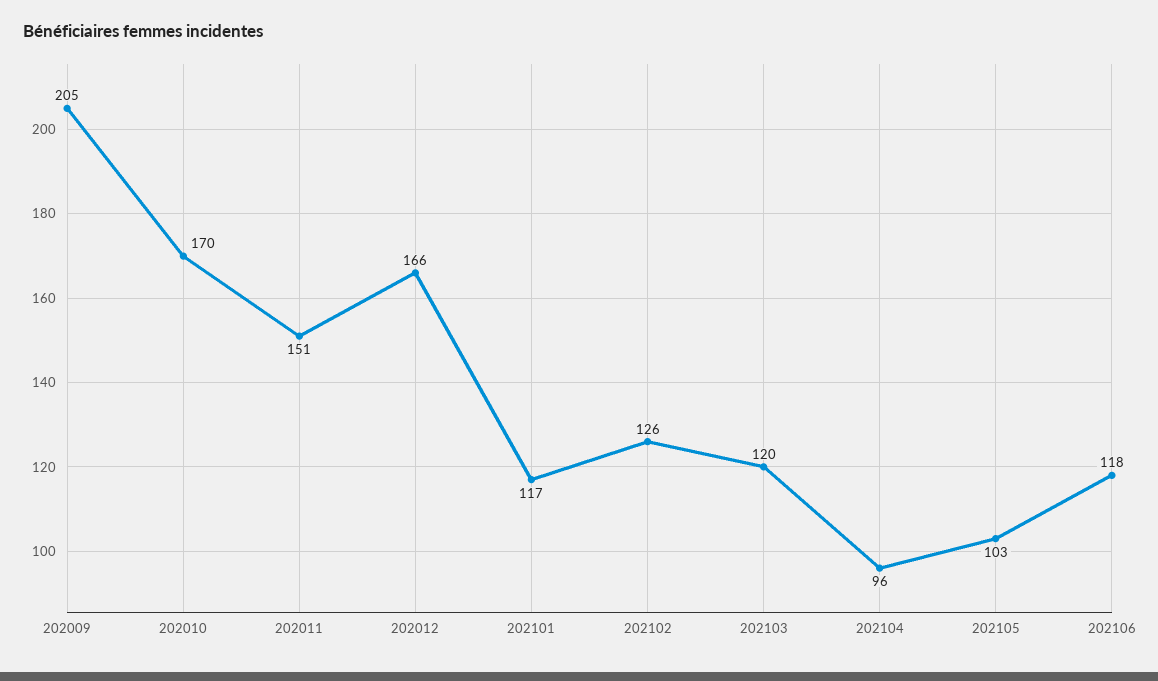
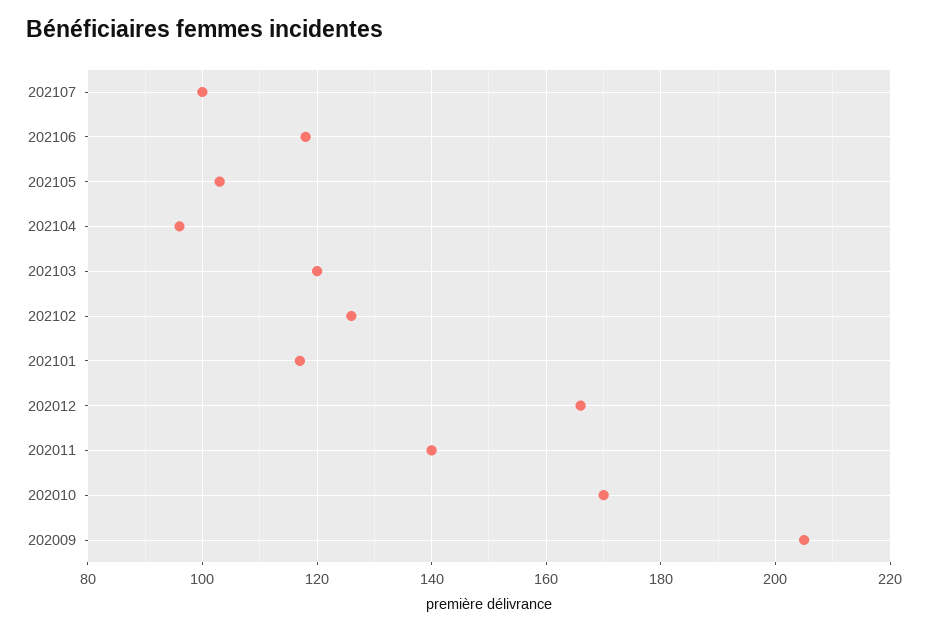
202011: 151 -> 140
202107: none -> 100

